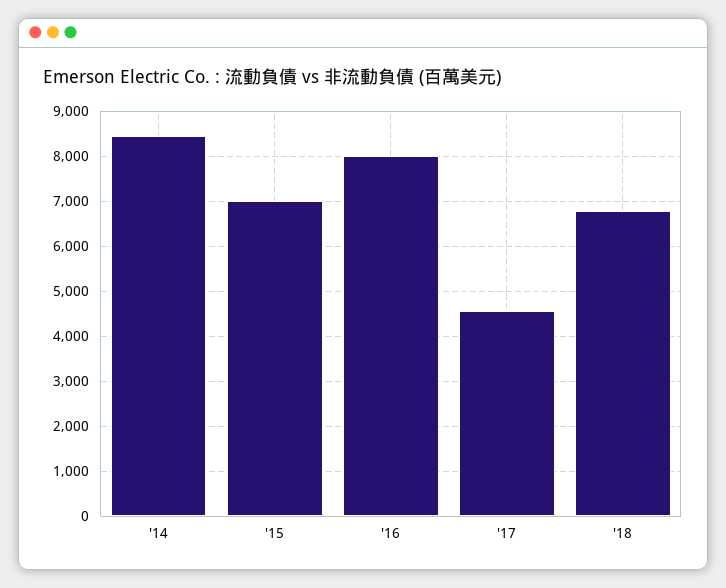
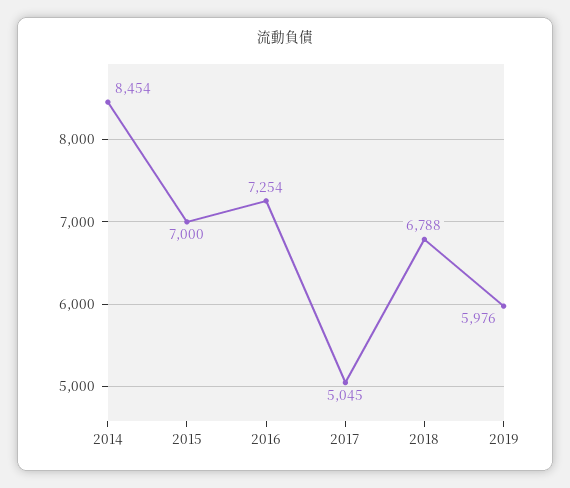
'16: 8000 -> 7254
'17: 4600 -> 5045
2019: none -> 5976

